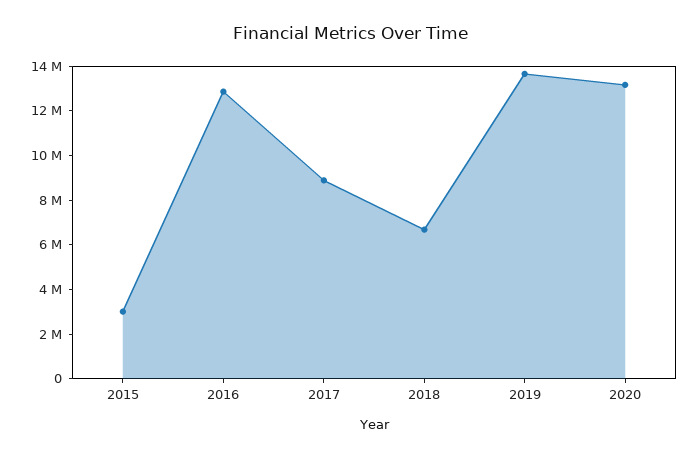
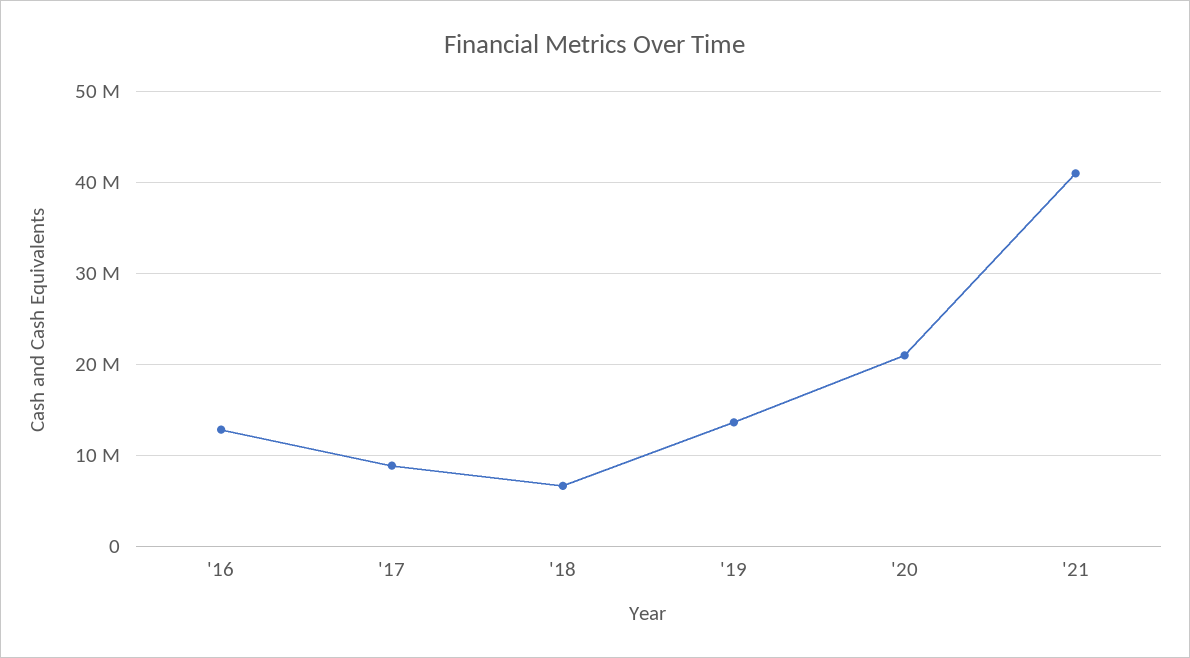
2015: 3000000 -> none
2020: 13000000 -> 21000000
'21: none -> 41000000

